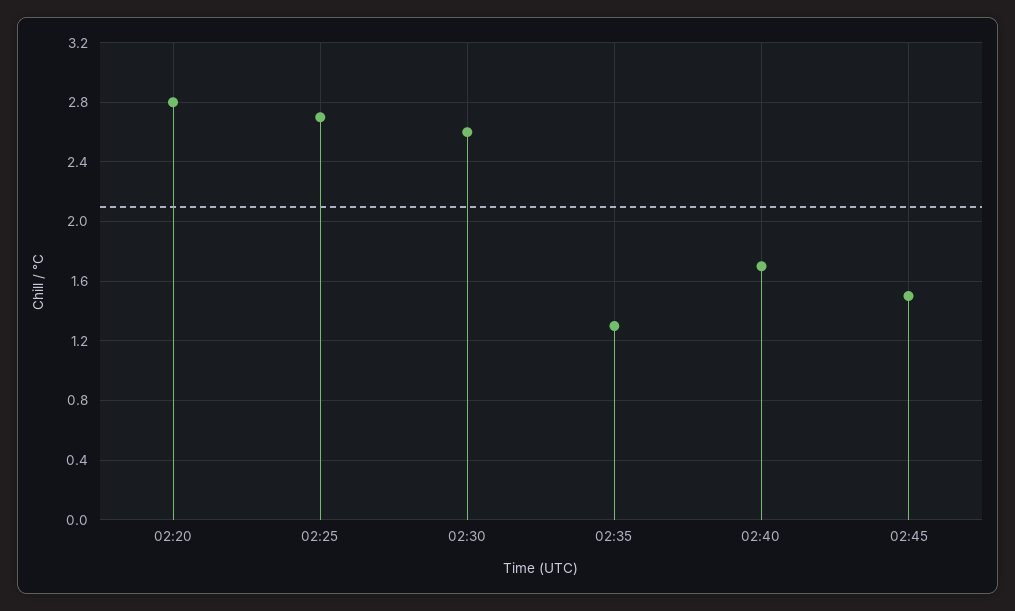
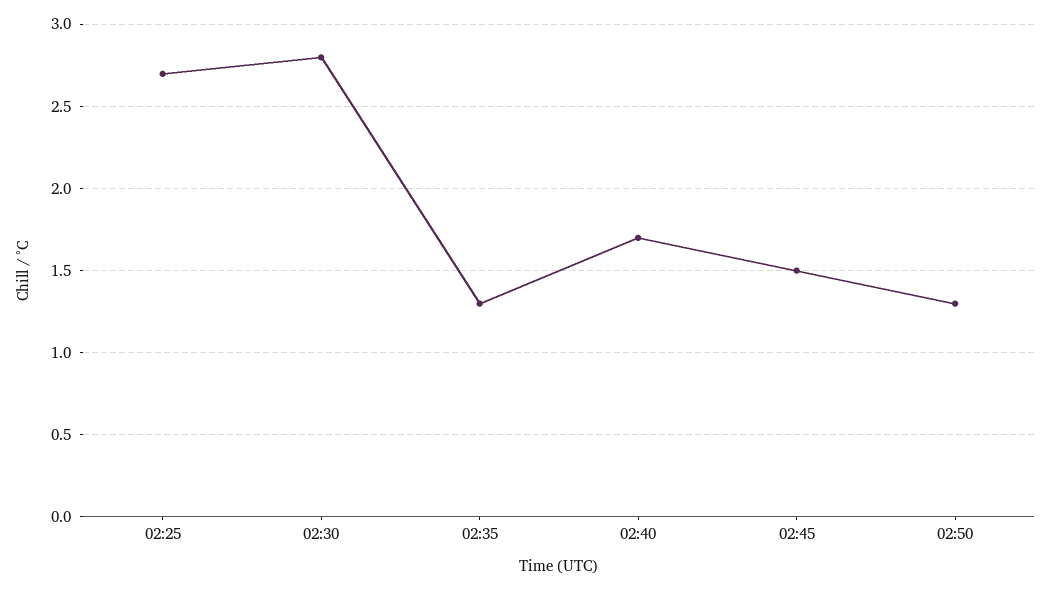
02:20: 2.8 -> none
02:30: 2.6 -> 2.8
02:50: none -> 1.3

